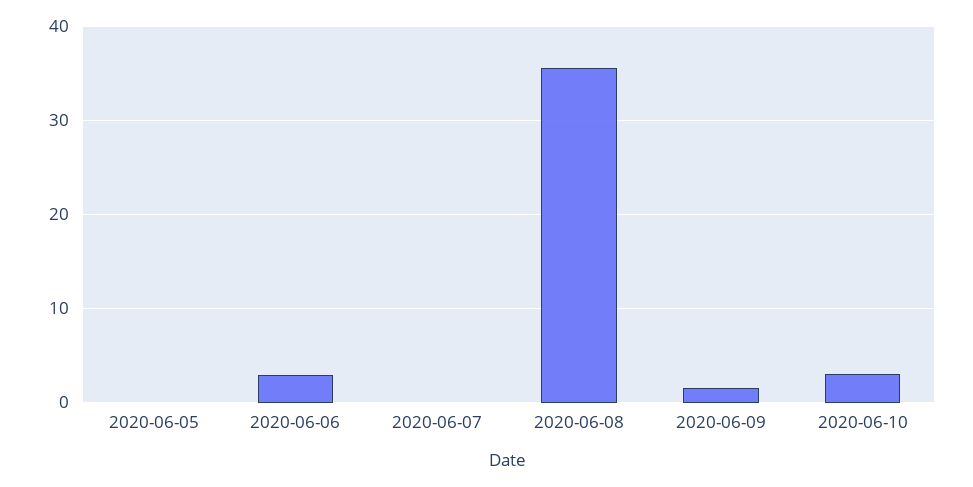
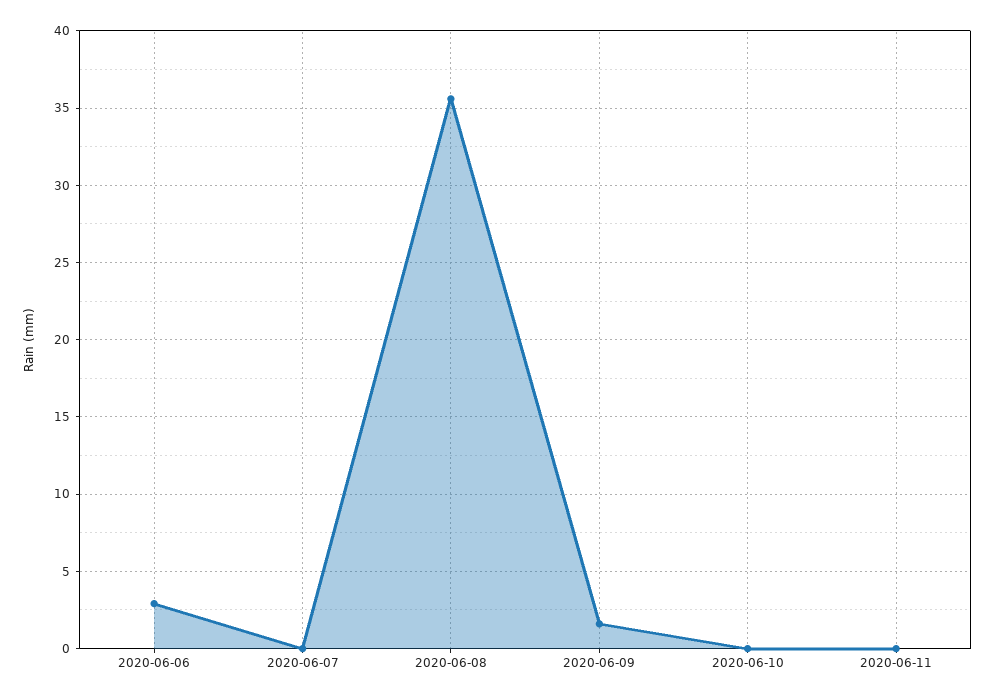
2020-06-05: 0 -> none
2020-06-10: 3 -> 0
2020-06-11: none -> 0

